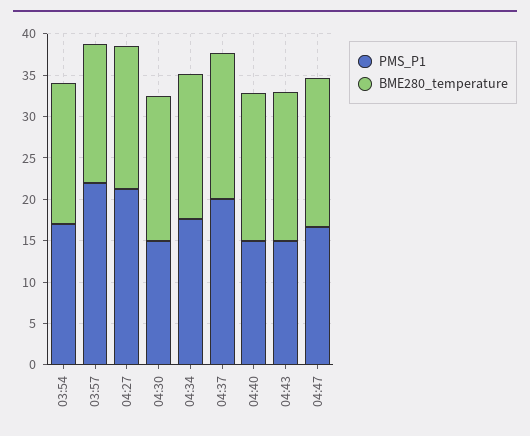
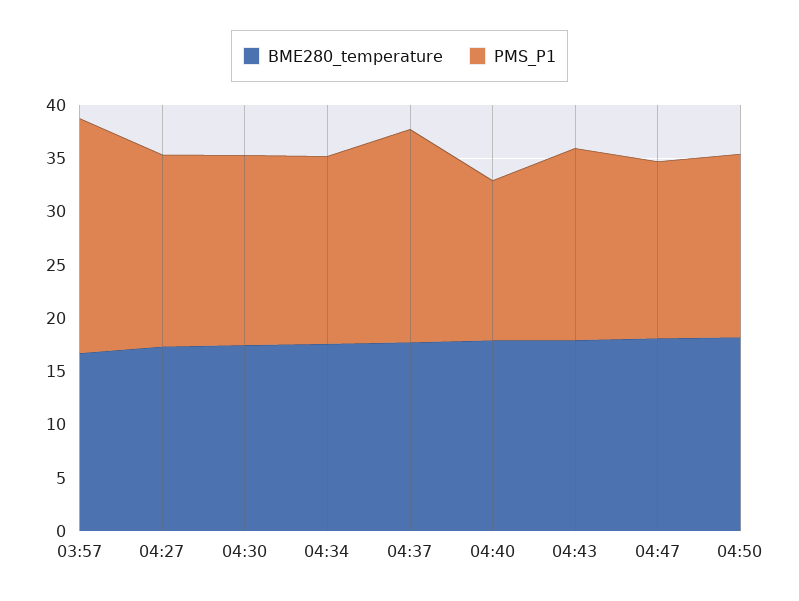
PMS_P1, 03:54: 17 -> none
BME280_temperature, 03:54: 17 -> none
PMS_P1, 04:27: 21 -> 18
PMS_P1, 04:30: 15 -> 18
PMS_P1, 04:43: 15 -> 18
BME280_temperature, 04:50: none -> 18
PMS_P1, 04:50: none -> 17

